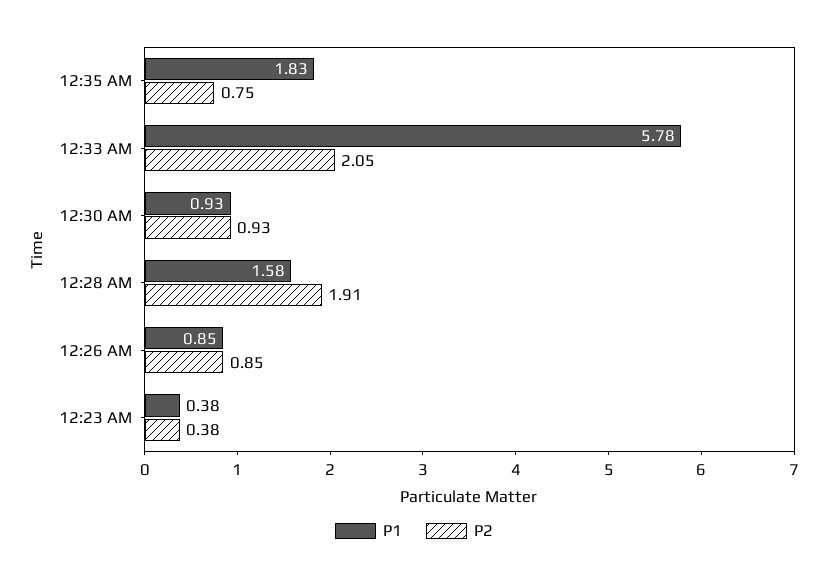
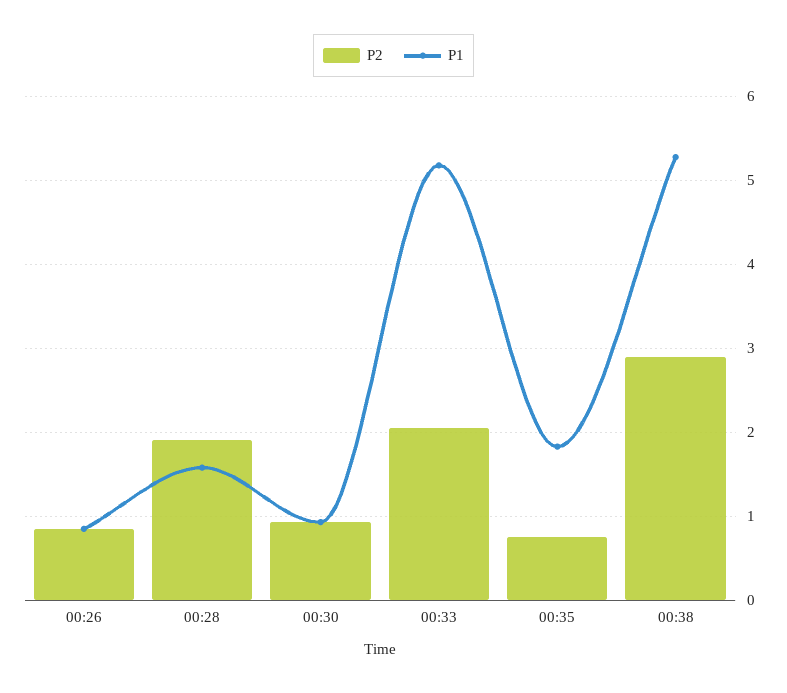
P1, 12:33 AM: 5.78 -> 5.2
P1, 12:23 AM: 0.38 -> none
P2, 12:23 AM: 0.38 -> none
P2, 00:38: none -> 2.9
P1, 00:38: none -> 5.3

